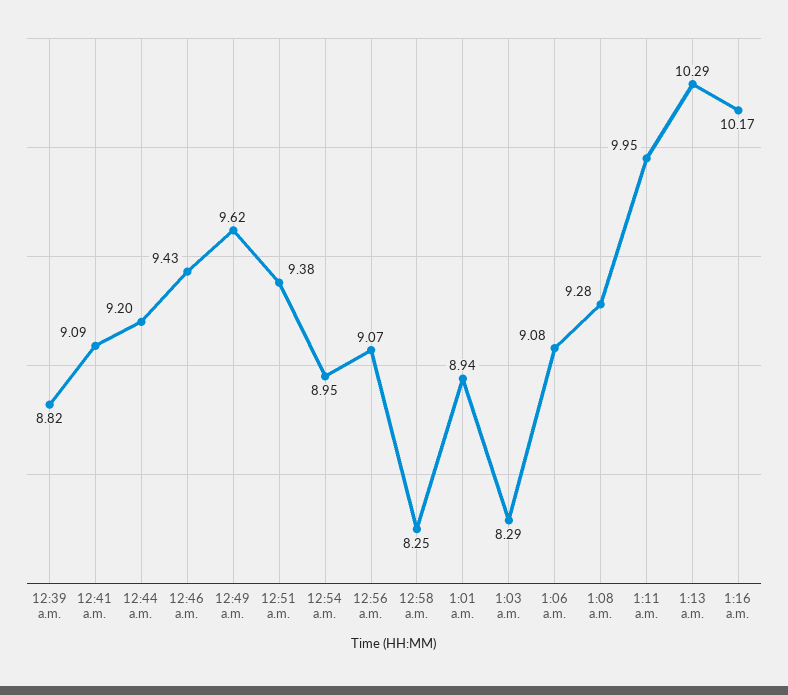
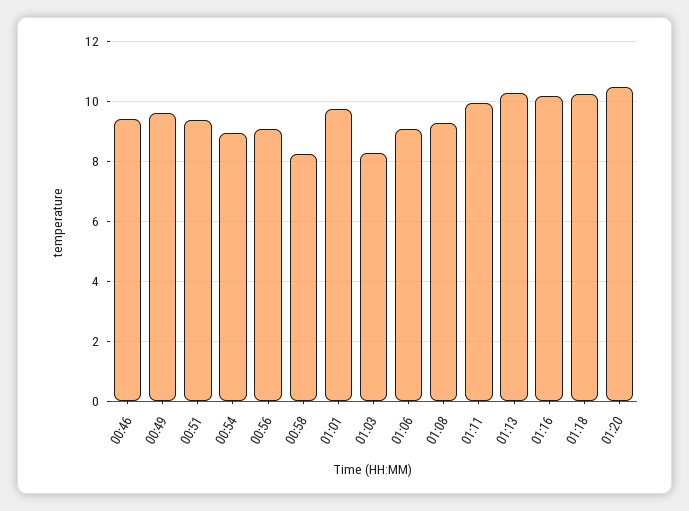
12:39 a.m.: 8.82 -> none
12:41 a.m.: 9.09 -> none
12:44 a.m.: 9.2 -> none
1:01 a.m.: 8.94 -> 9.75
01:18: none -> 10.25
01:20: none -> 10.5

